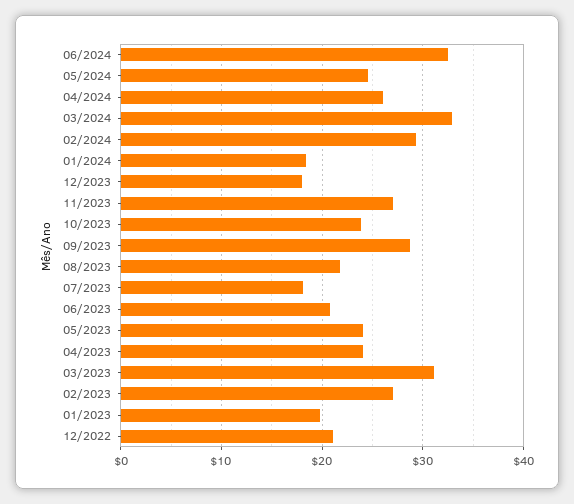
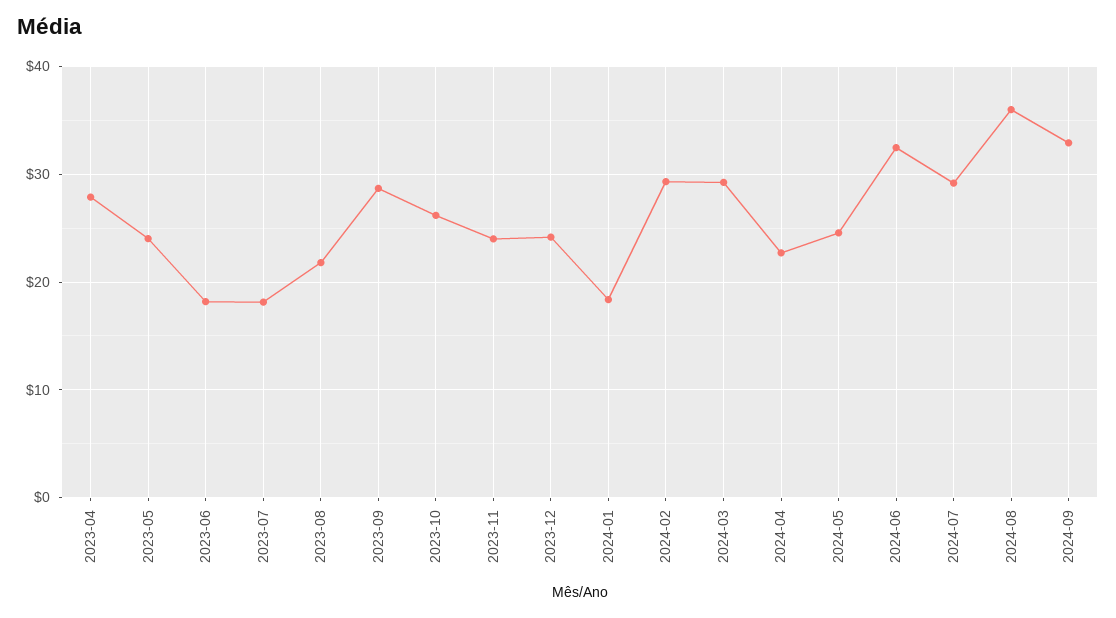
04/2024: 26 -> 23
03/2024: 33 -> 29
12/2023: 18 -> 24
11/2023: 27 -> 24
10/2023: 24 -> 26
06/2023: 21 -> 18
04/2023: 24 -> 28
03/2023: 31 -> none
02/2023: 27 -> none
01/2023: 20 -> none
12/2022: 21 -> none
2024-07: none -> 29
2024-08: none -> 36
2024-09: none -> 33

